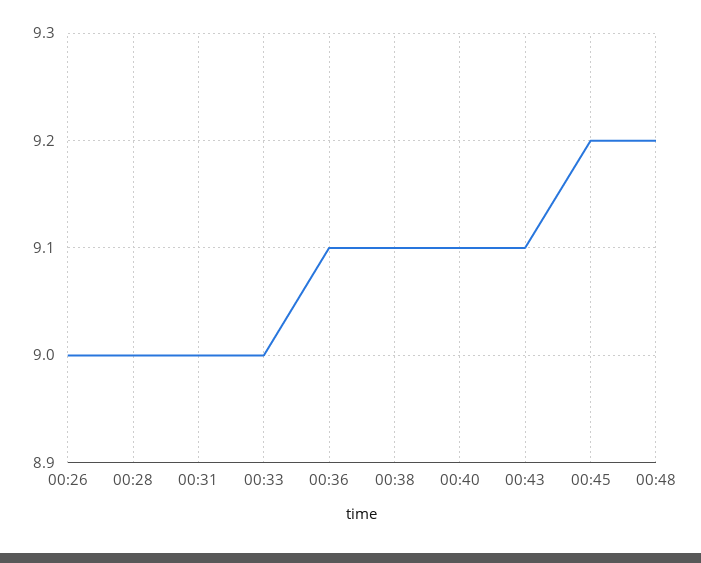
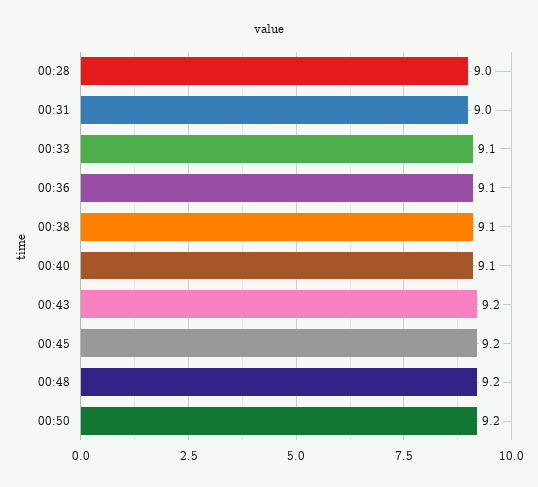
00:26: 9 -> none
00:33: 9 -> 9.1
00:43: 9.1 -> 9.2
00:50: none -> 9.2

